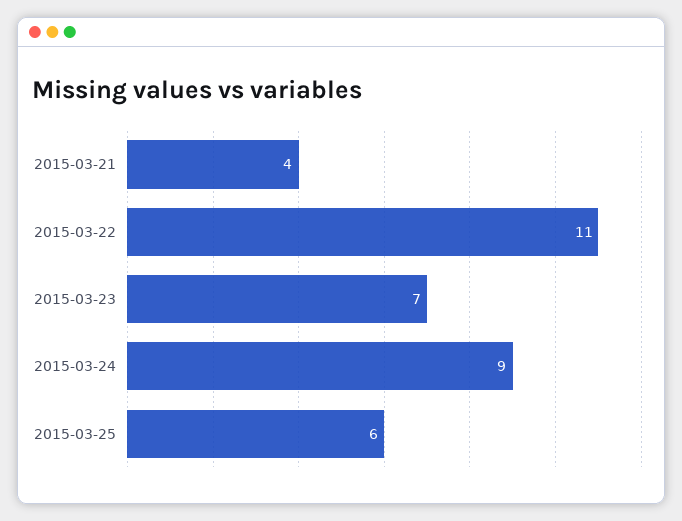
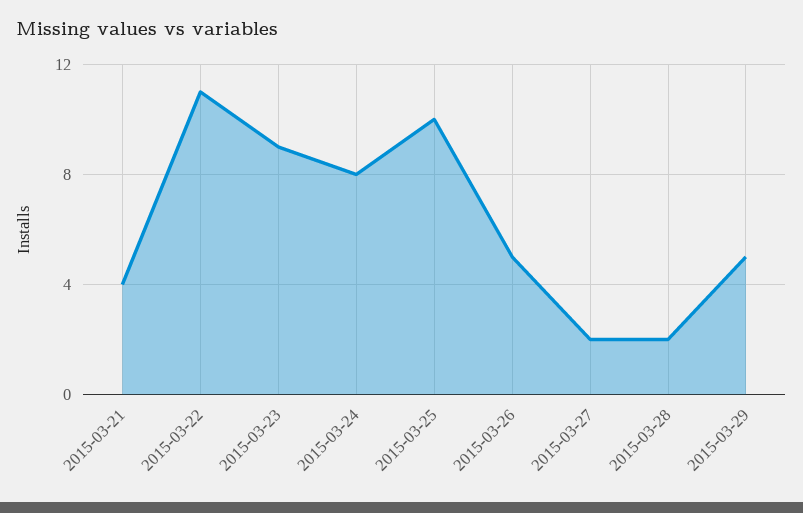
2015-03-23: 7 -> 9
2015-03-24: 9 -> 8
2015-03-25: 6 -> 10
2015-03-26: none -> 5
2015-03-27: none -> 2
2015-03-28: none -> 2
2015-03-29: none -> 5

